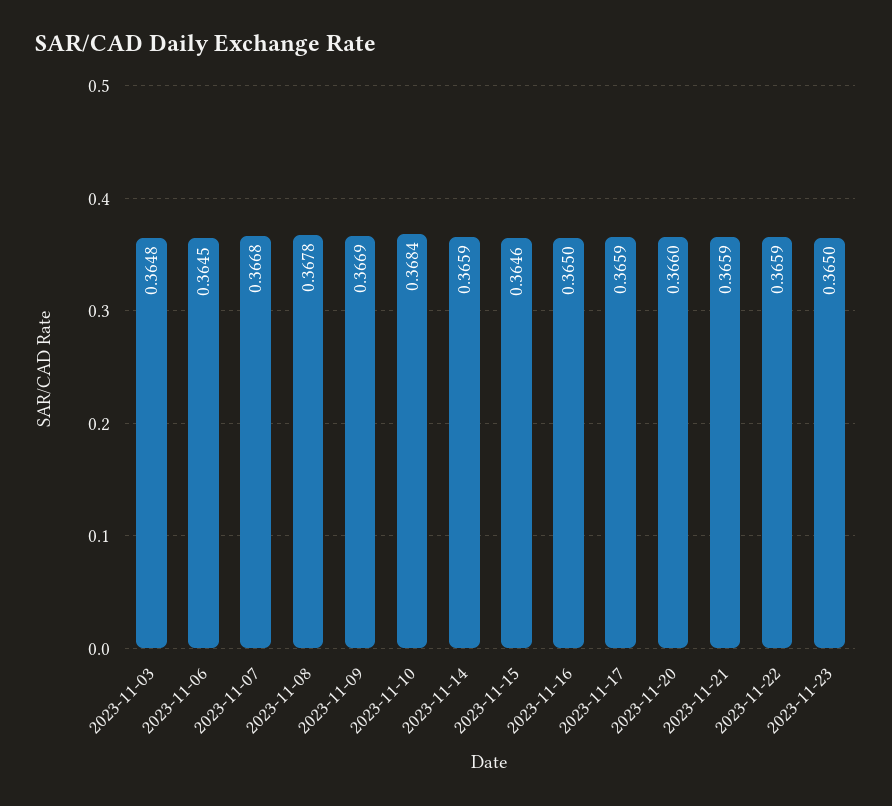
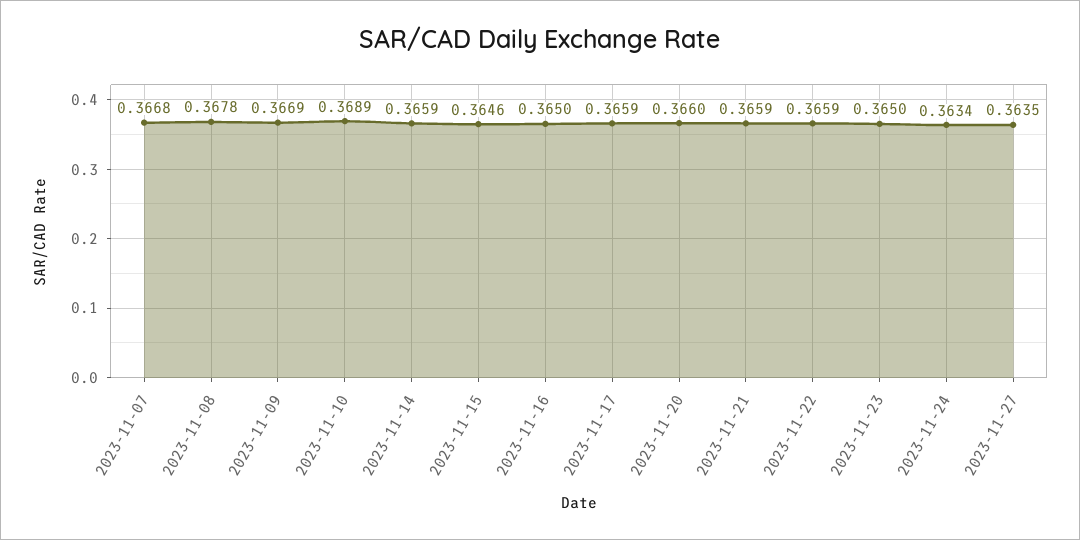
2023-11-03: 0.3648 -> none
2023-11-06: 0.3645 -> none
2023-11-10: 0.3684 -> 0.3689
2023-11-24: none -> 0.3634
2023-11-27: none -> 0.3635

